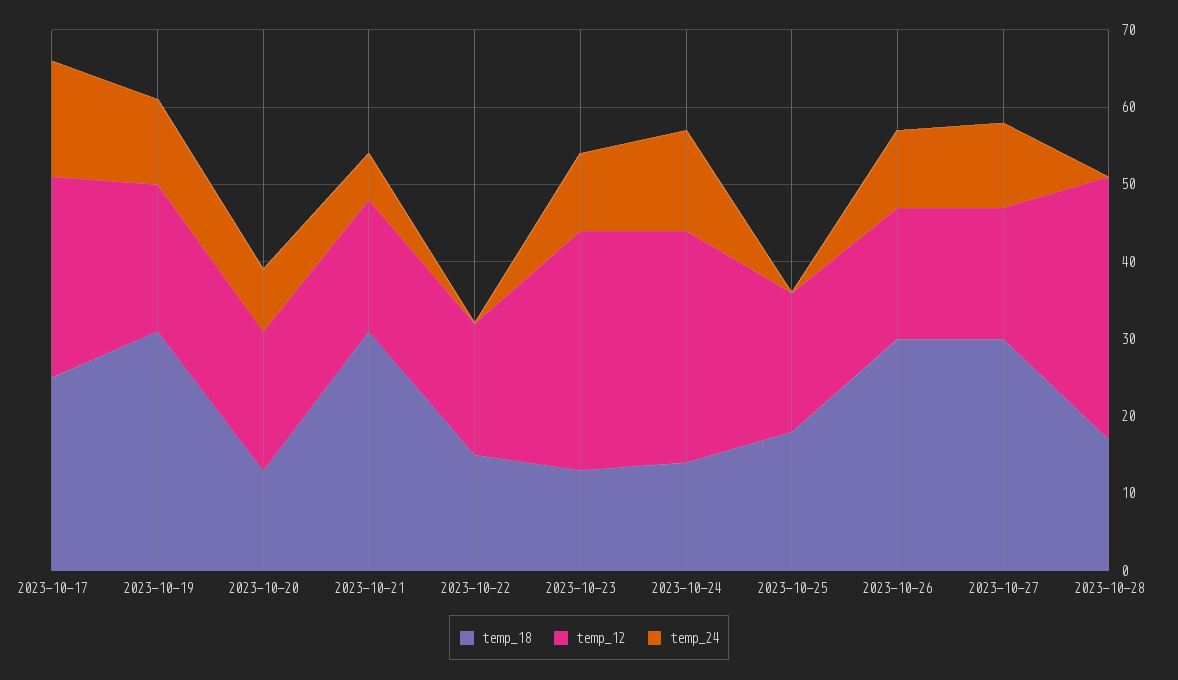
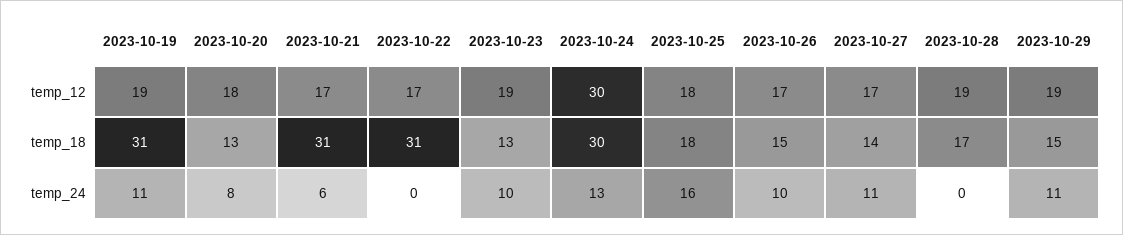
temp_18, 2023-10-17: 25 -> none
temp_12, 2023-10-17: 25 -> none
temp_24, 2023-10-17: 15 -> none
temp_18, 2023-10-22: 15 -> 31
temp_12, 2023-10-23: 30 -> 19
temp_18, 2023-10-24: 15 -> 30
temp_24, 2023-10-25: 0 -> 16
temp_18, 2023-10-26: 30 -> 15
temp_18, 2023-10-27: 30 -> 14
temp_12, 2023-10-28: 35 -> 19
temp_12, 2023-10-29: none -> 19
temp_18, 2023-10-29: none -> 15
temp_24, 2023-10-29: none -> 11

